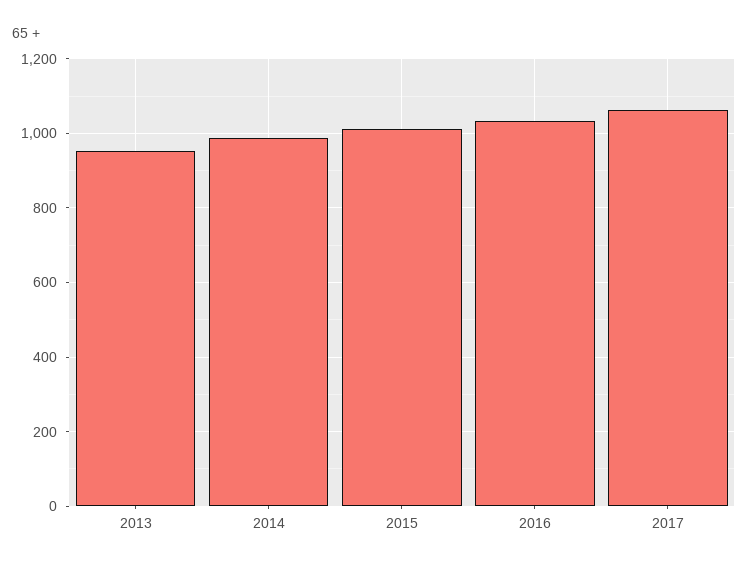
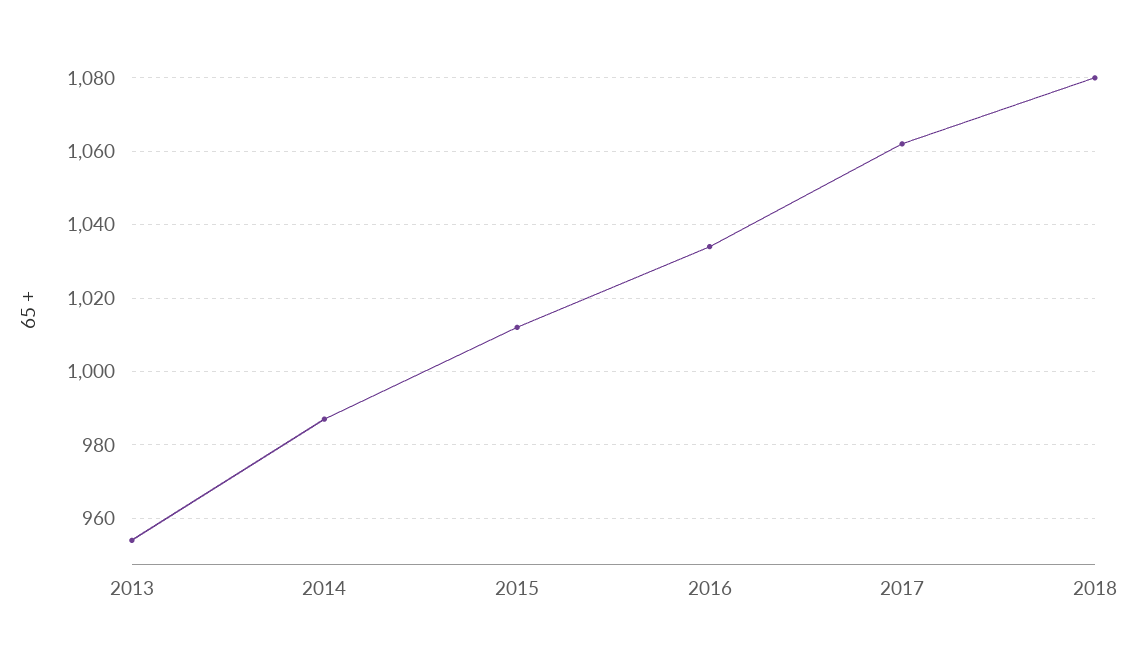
2018: none -> 1080

